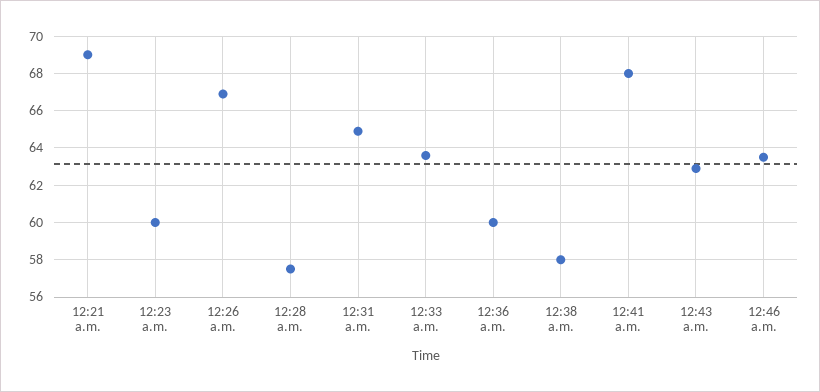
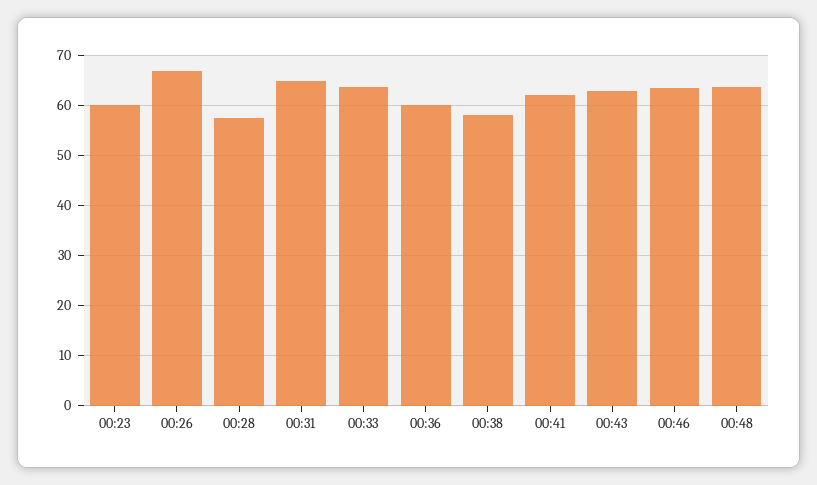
12:21 a.m.: 69 -> none
12:41 a.m.: 68 -> 62
00:48: none -> 64

